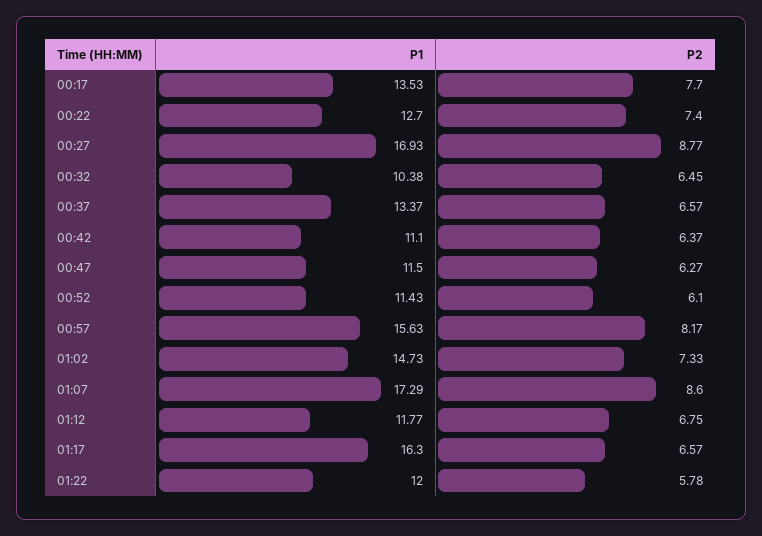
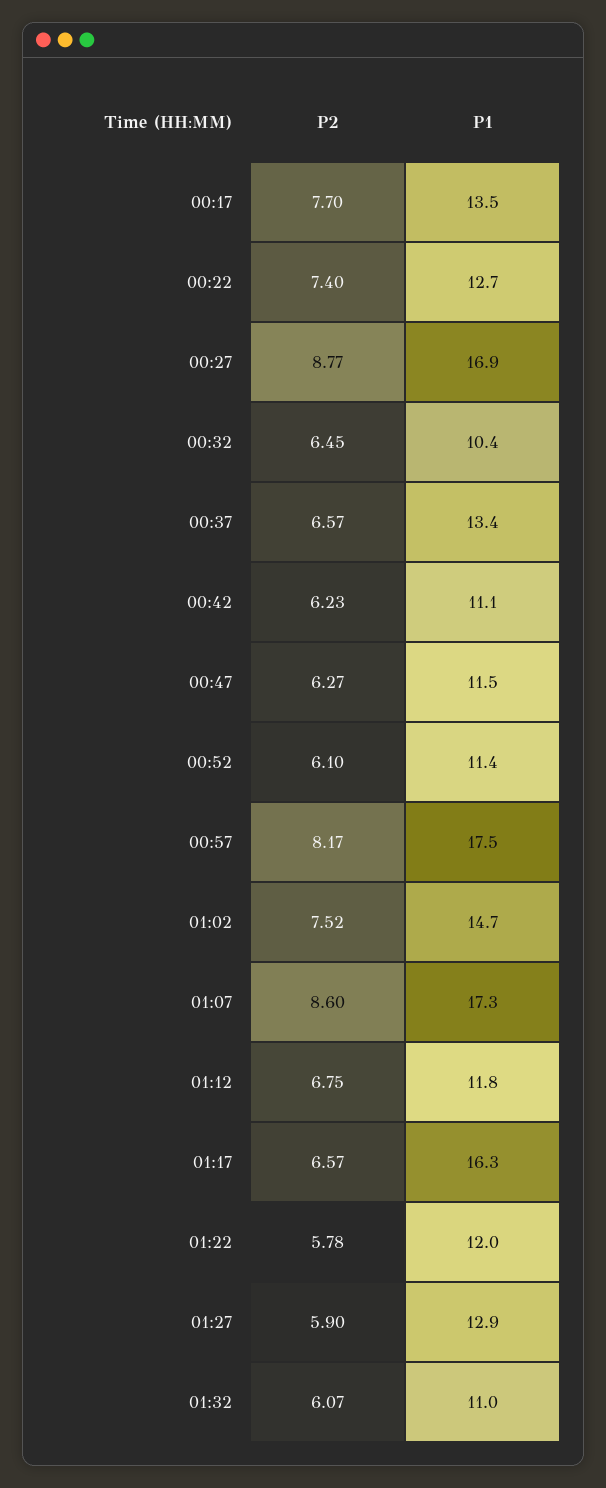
P2, 00:42: 6.37 -> 6.23
P1, 00:57: 15.63 -> 17.5
P2, 01:02: 7.33 -> 7.52
P2, 01:27: none -> 5.9
P1, 01:27: none -> 12.9
P2, 01:32: none -> 6.07
P1, 01:32: none -> 11

